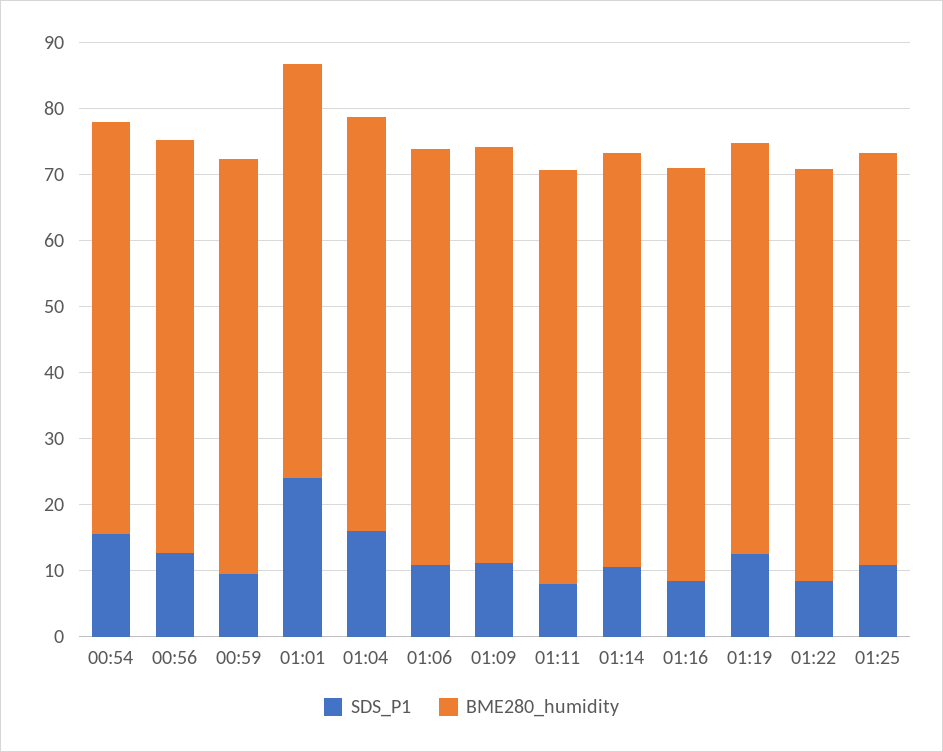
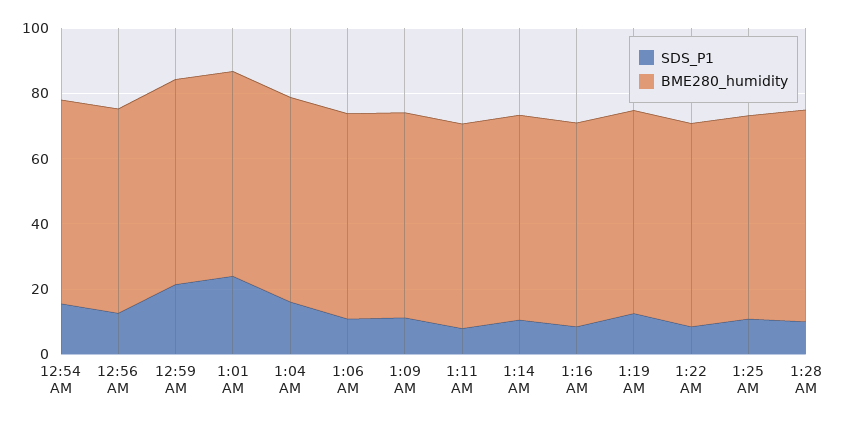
SDS_P1, 00:59: 10 -> 20
SDS_P1, 1:28 AM: none -> 10
BME280_humidity, 1:28 AM: none -> 65

